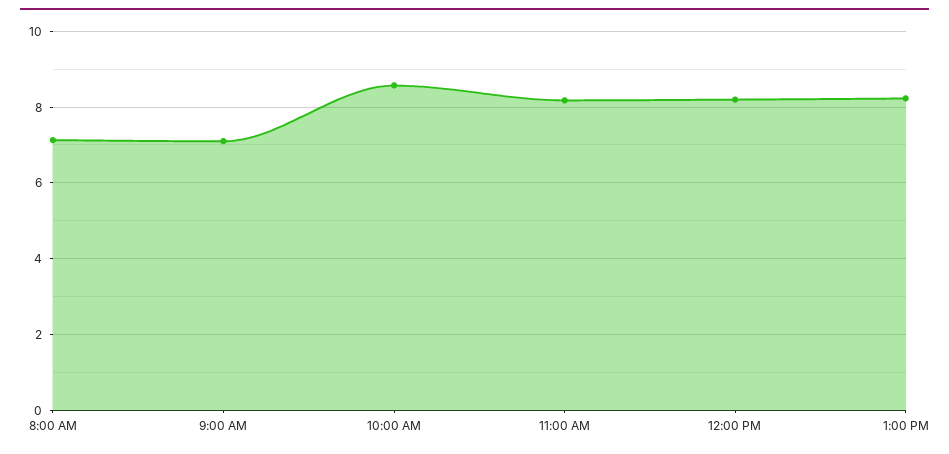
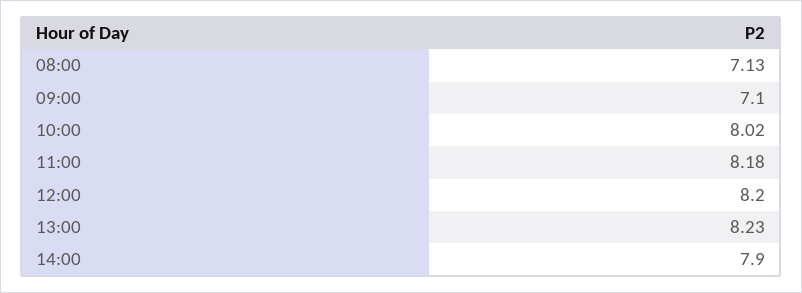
10:00 AM: 8.6 -> 8.02
14:00: none -> 7.9

